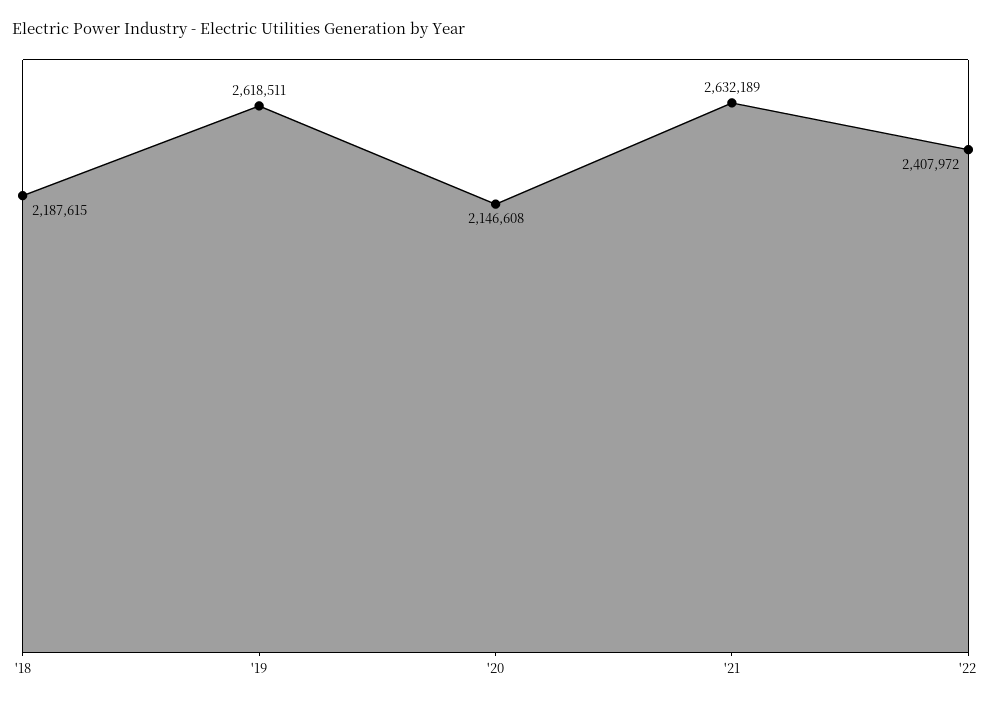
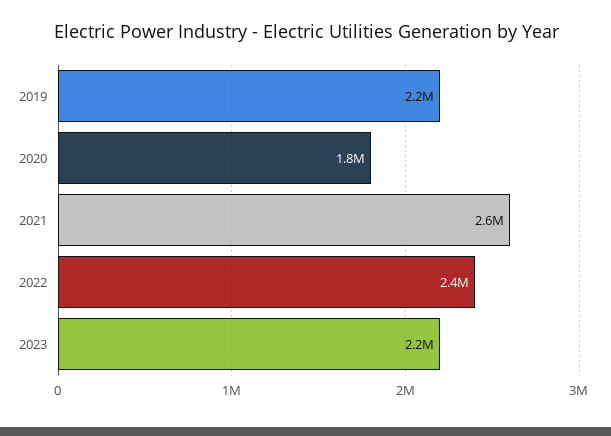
'18: 2187615 -> none
'19: 2618511 -> 2200000
'20: 2146608 -> 1800000
2023: none -> 2200000

